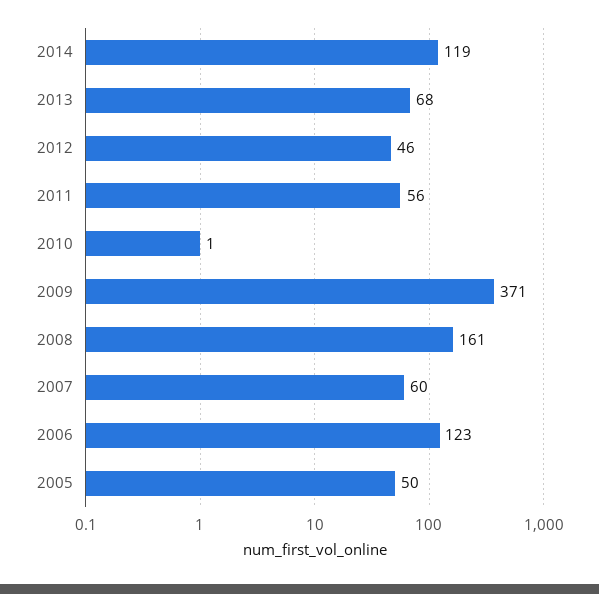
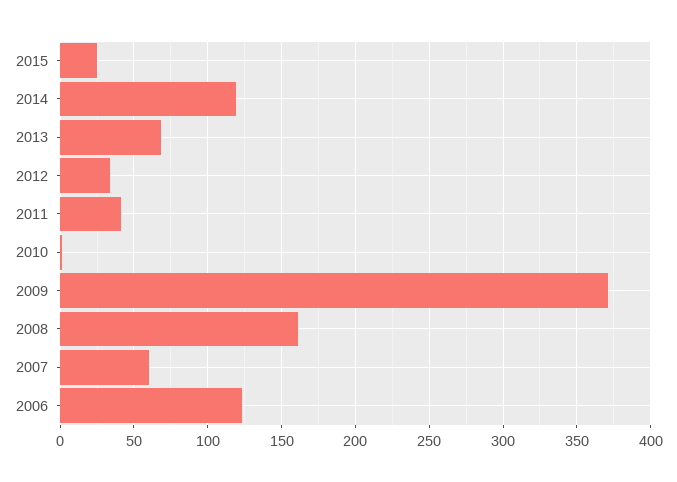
2012: 46 -> 35
2011: 56 -> 40
2005: 50 -> none
2015: none -> 25

